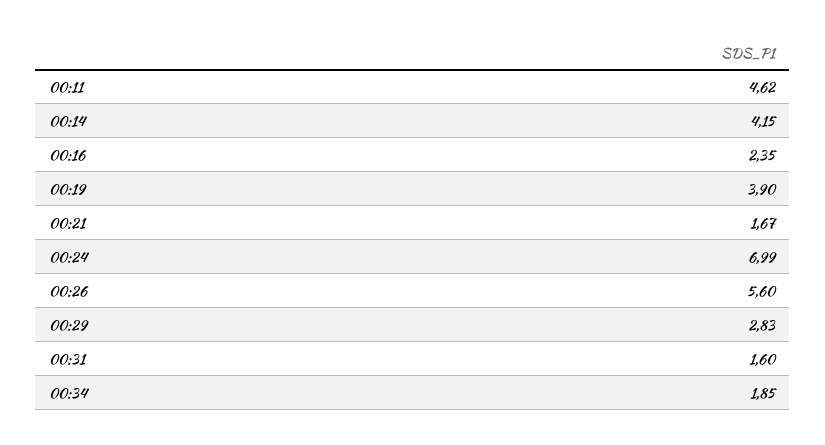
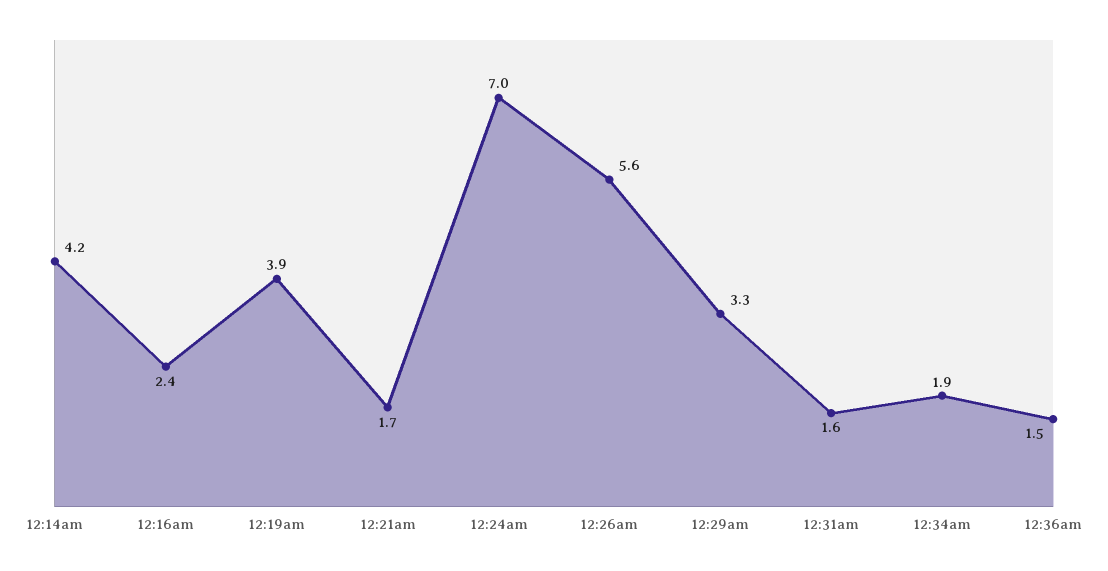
00:11: 4.62 -> none
00:29: 2.83 -> 3.3
12:36am: none -> 1.5

